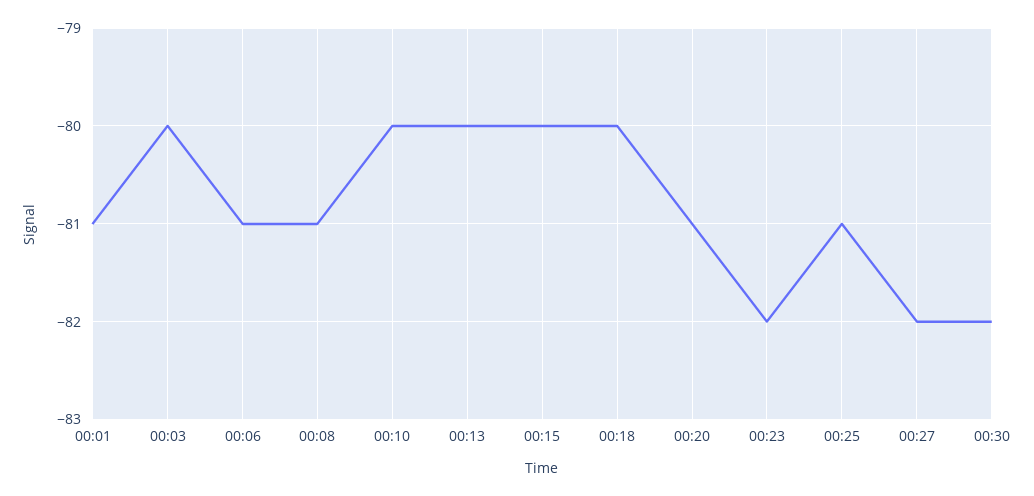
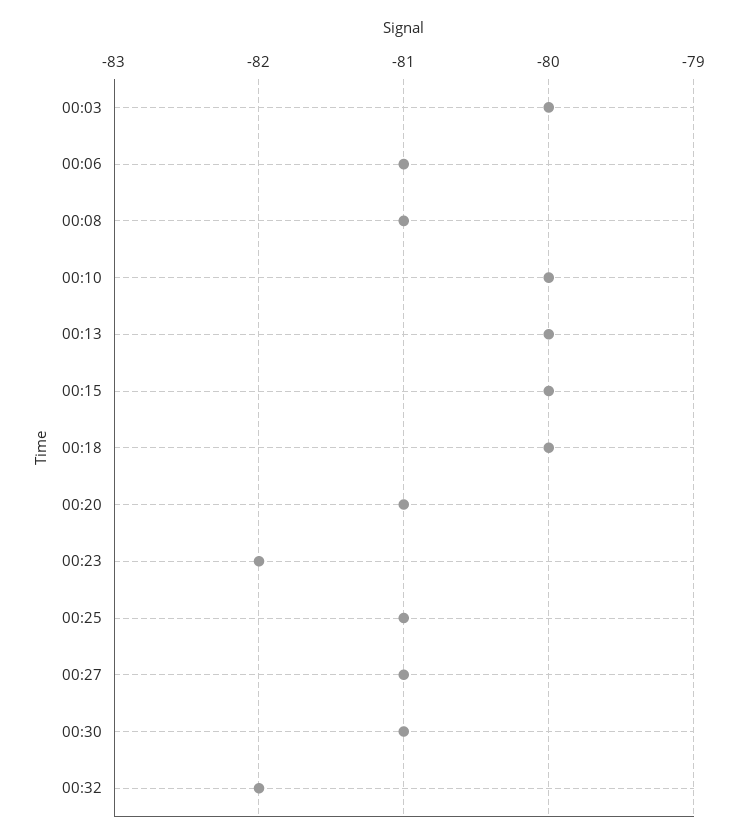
00:01: -81 -> none
00:27: -82 -> -81
00:30: -82 -> -81
00:32: none -> -82

